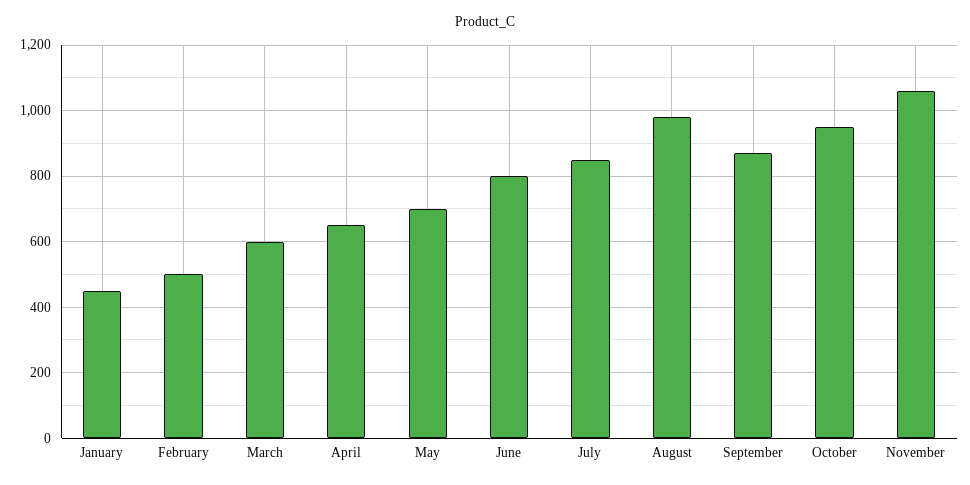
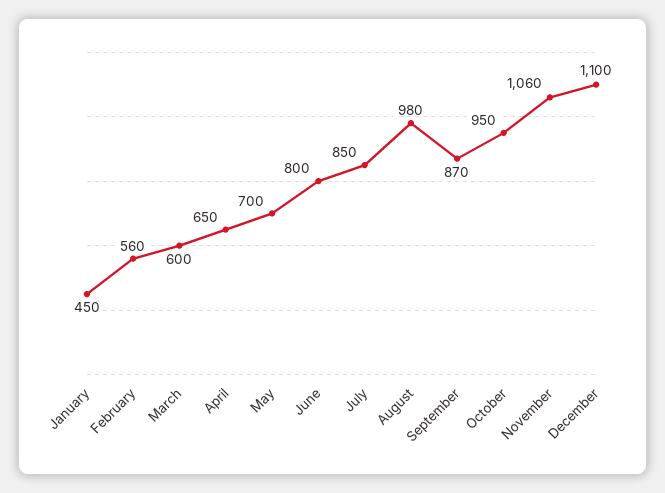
February: 500 -> 560
December: none -> 1100

